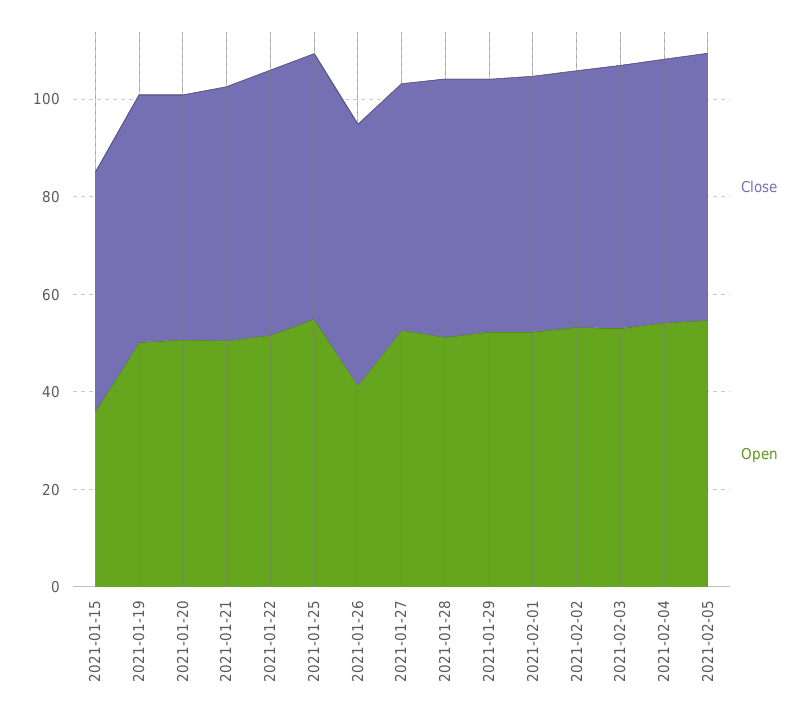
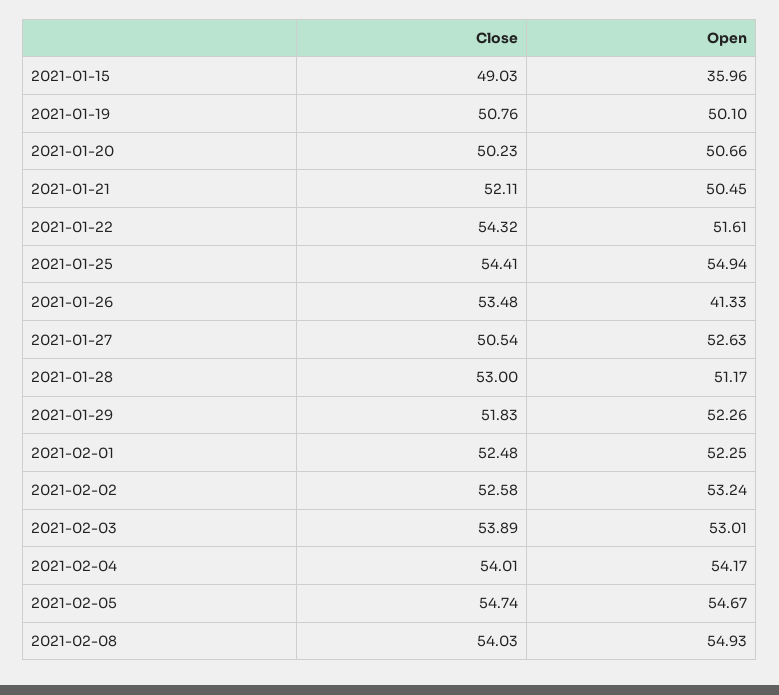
Close, 2021-02-08: none -> 54.03
Open, 2021-02-08: none -> 54.93

